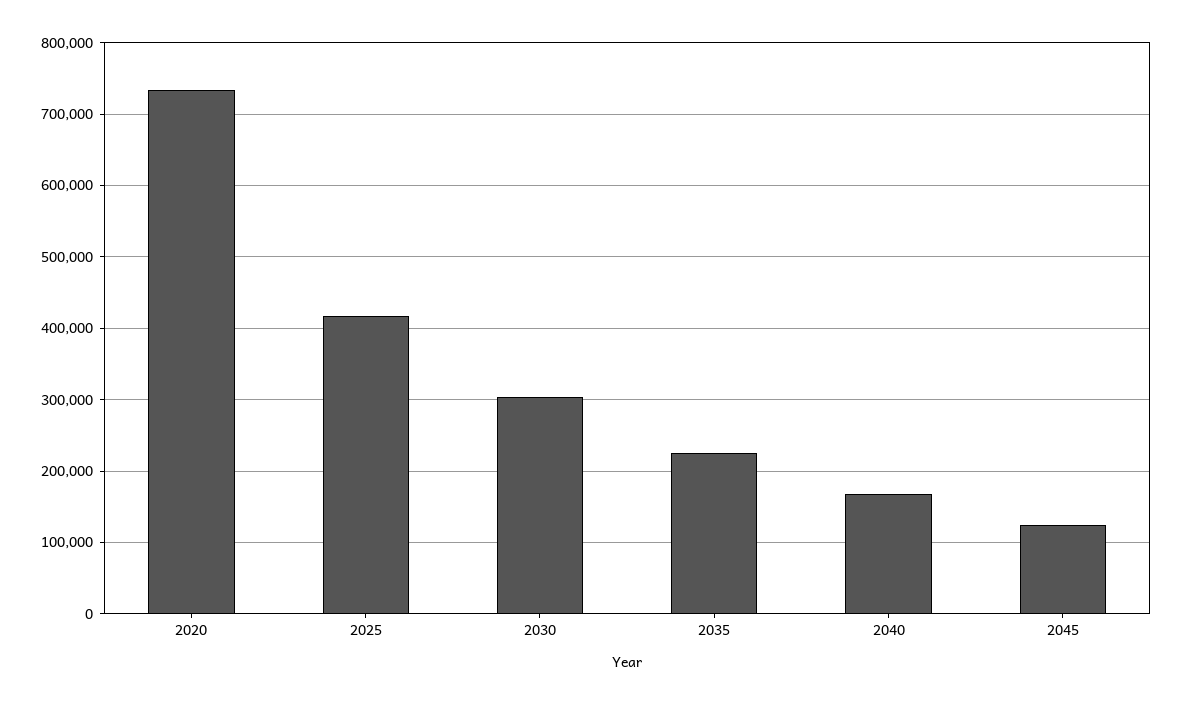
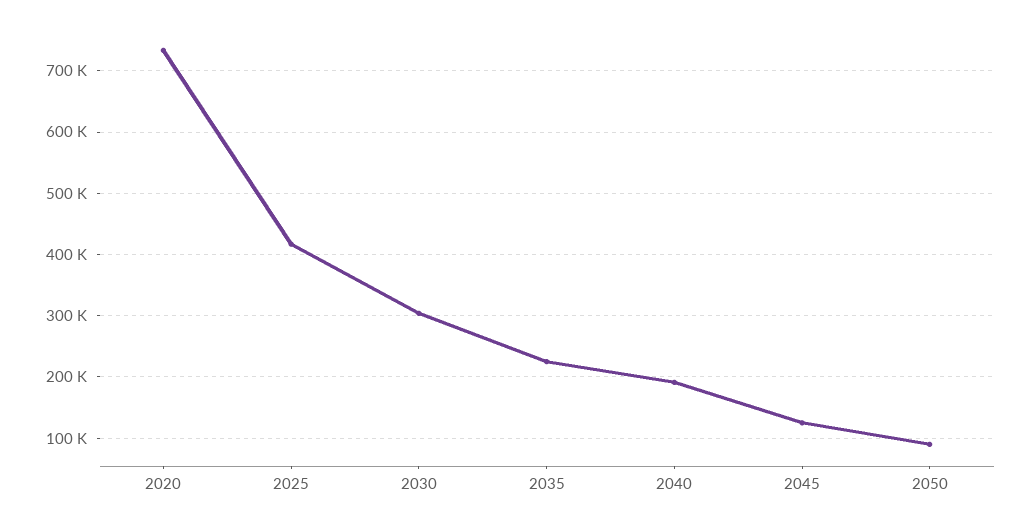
2040: 170000 -> 190000
2050: none -> 90000

